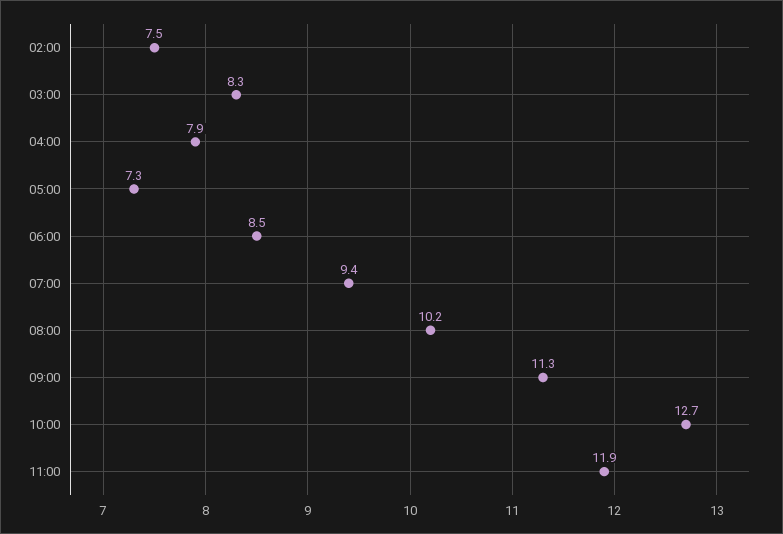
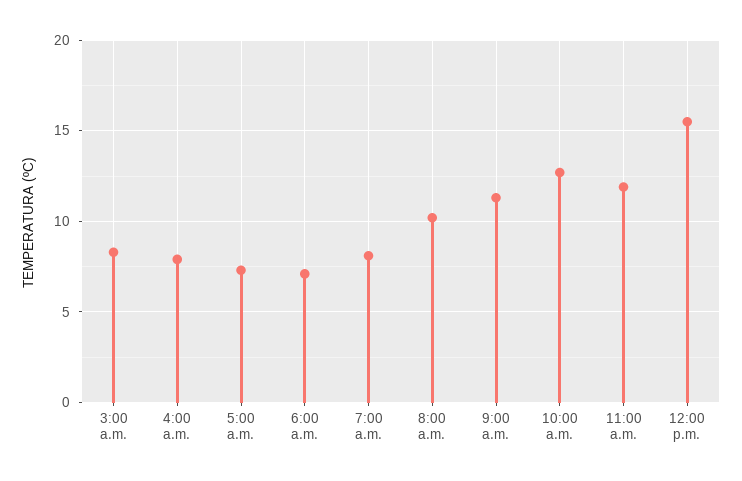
02:00: 7.5 -> none
06:00: 8.5 -> 7
07:00: 9.4 -> 8
12:00 p.m.: none -> 15.5

